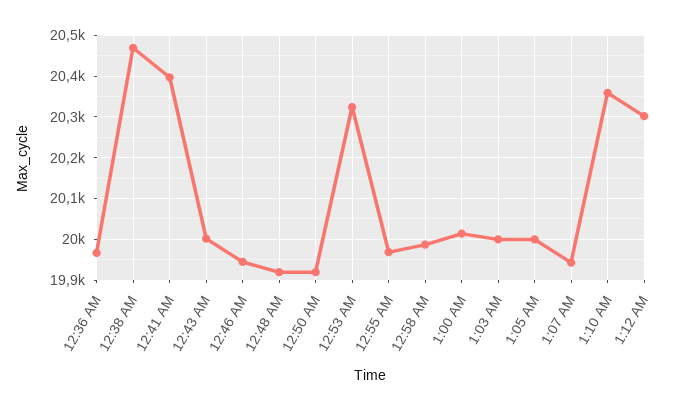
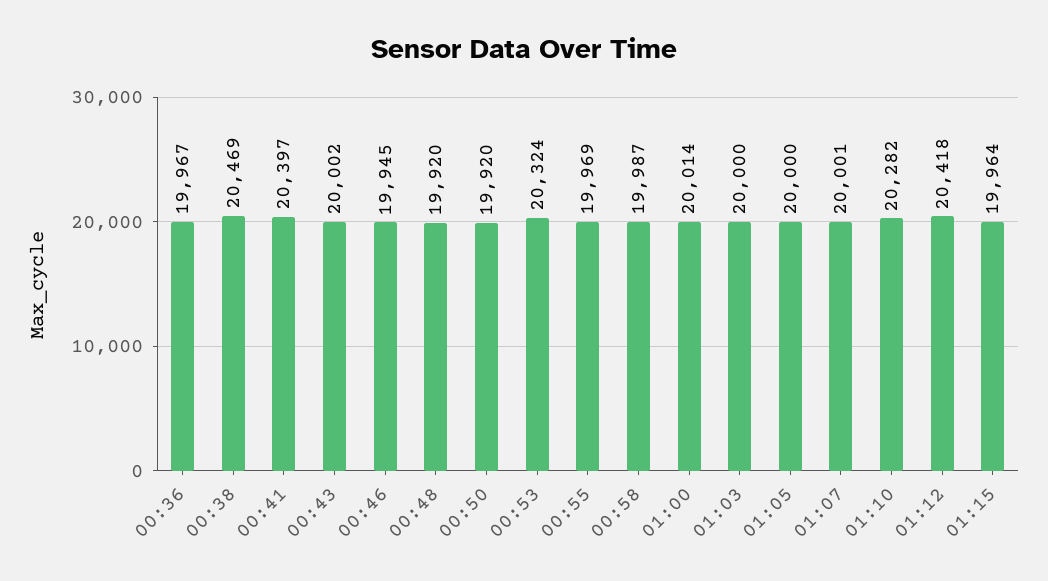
1:07 AM: 19940 -> 20001
1:10 AM: 20360 -> 20282
1:12 AM: 20300 -> 20418
01:15: none -> 19964

